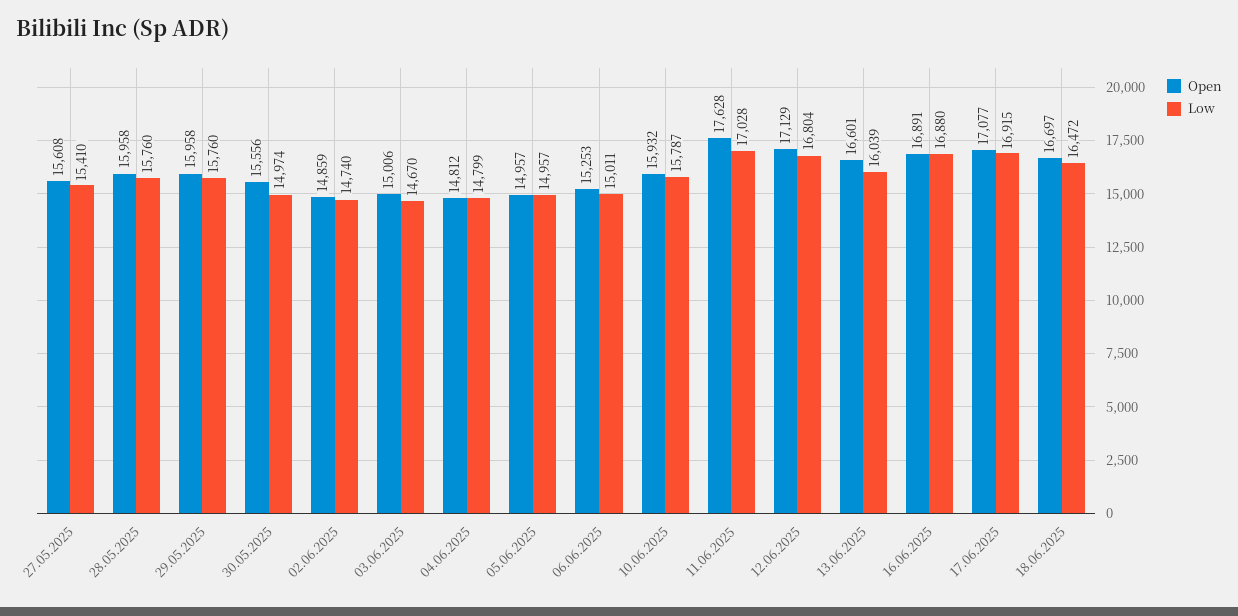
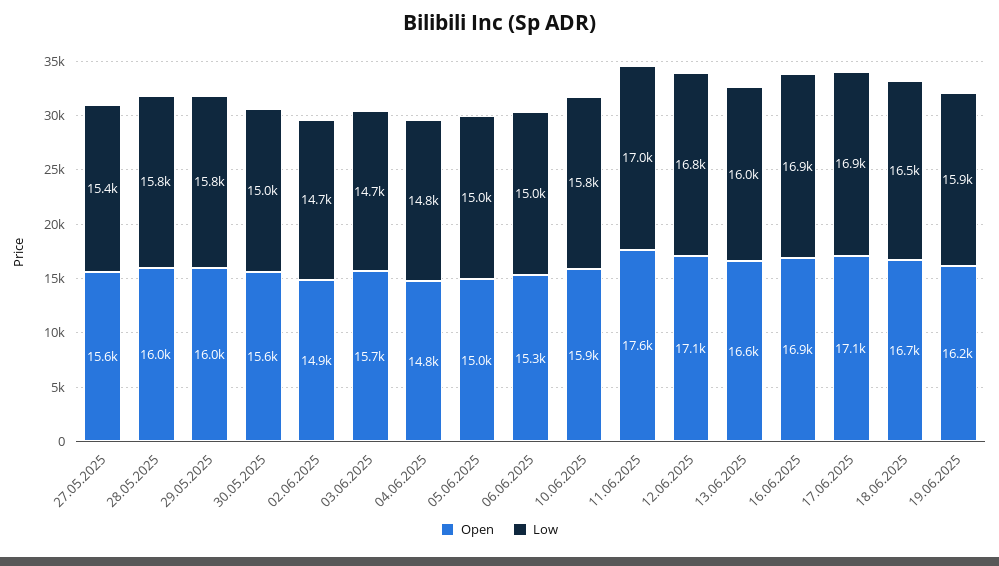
Open, 03.06.2025: 15006 -> 15700
Open, 19.06.2025: none -> 16200
Low, 19.06.2025: none -> 15900

